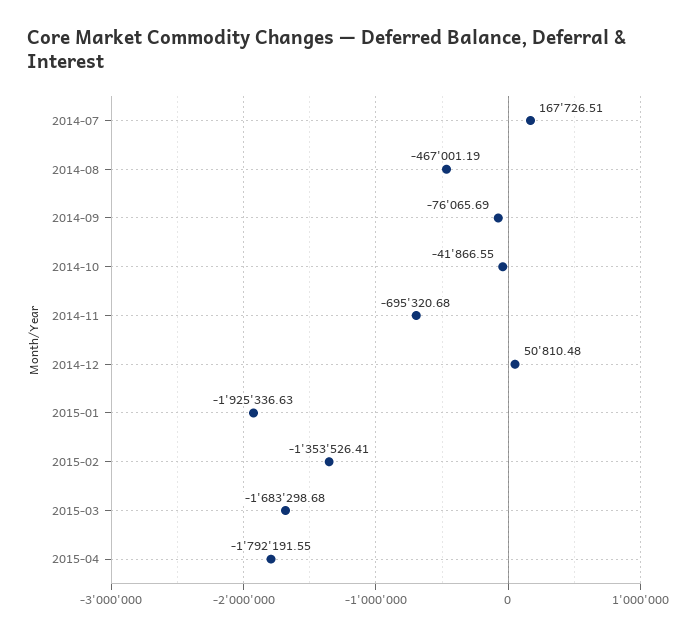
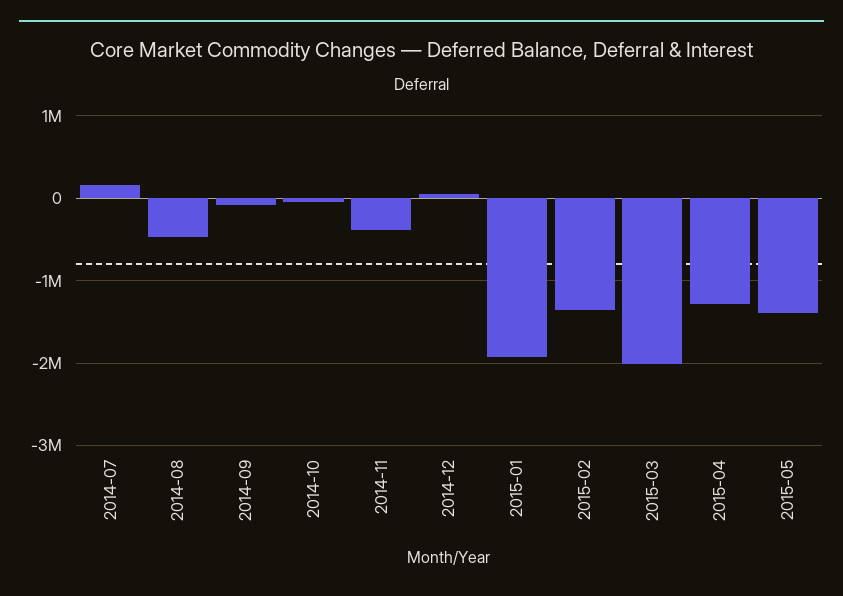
2014-11: -695320.68 -> -400000
2015-03: -1683298.68 -> -2000000
2015-04: -1792191.55 -> -1300000
2015-05: none -> -1400000

